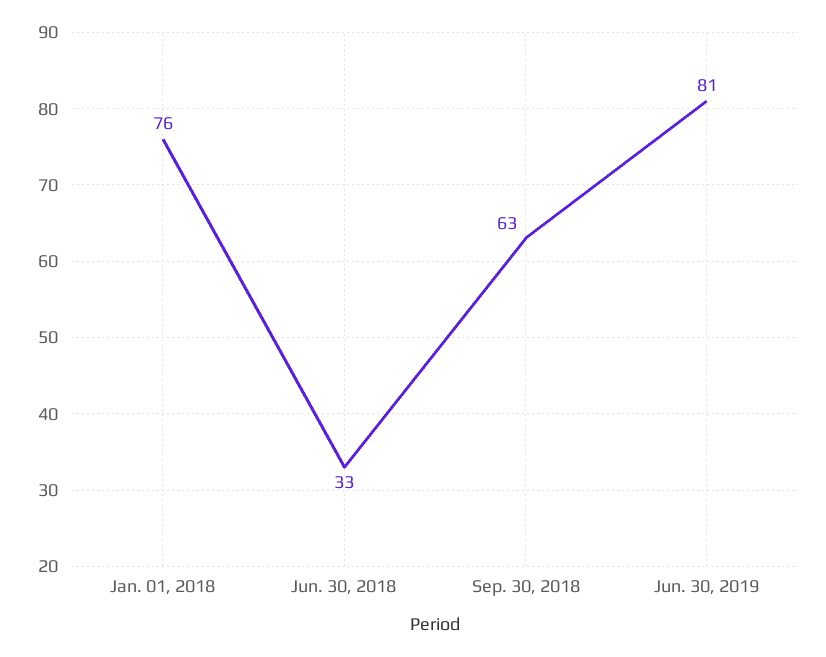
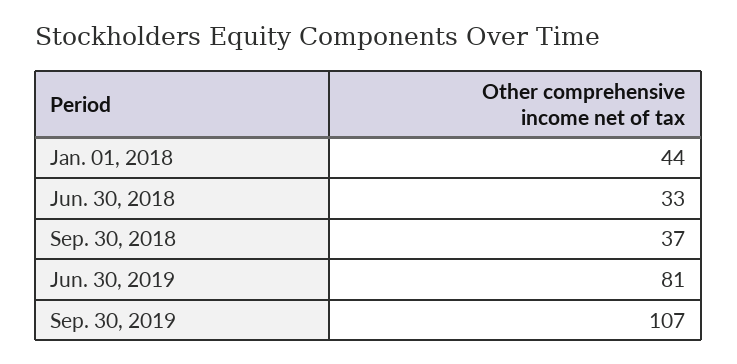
Jan. 01, 2018: 76 -> 44
Sep. 30, 2018: 63 -> 37
Sep. 30, 2019: none -> 107

